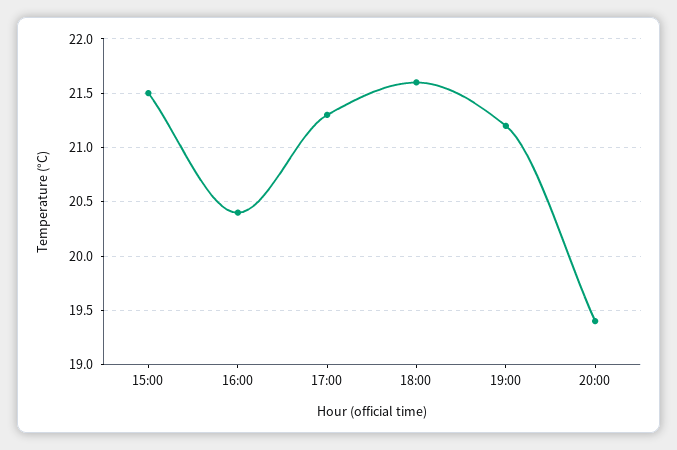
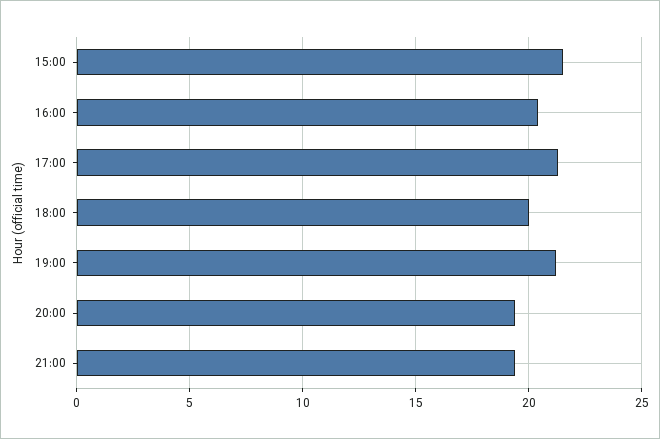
18:00: 21.6 -> 20
21:00: none -> 19.5

